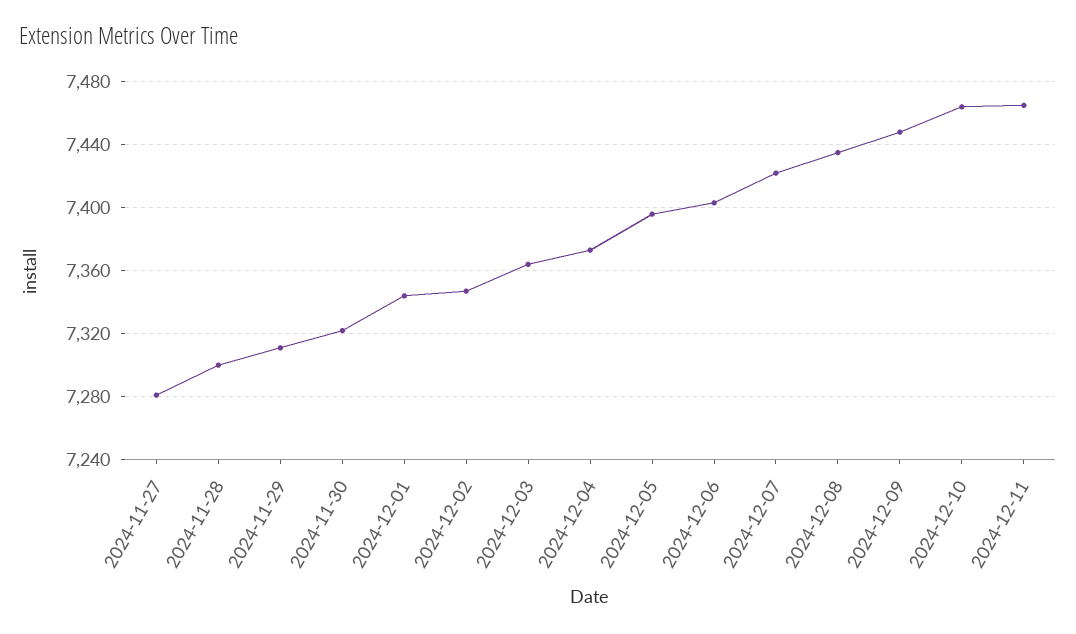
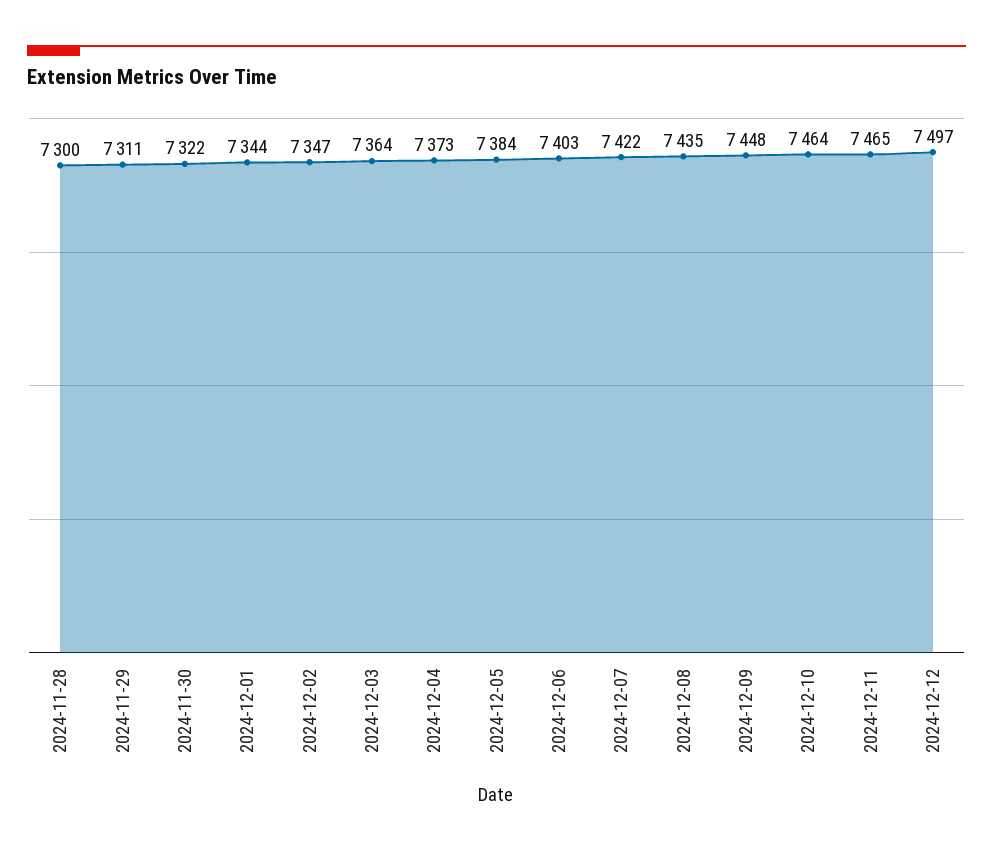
2024-11-27: 7280 -> none
2024-12-05: 7395 -> 7384
2024-12-12: none -> 7497

